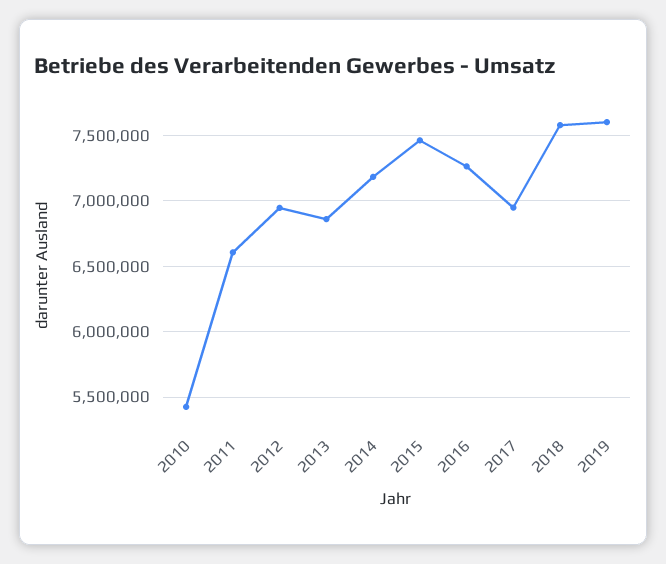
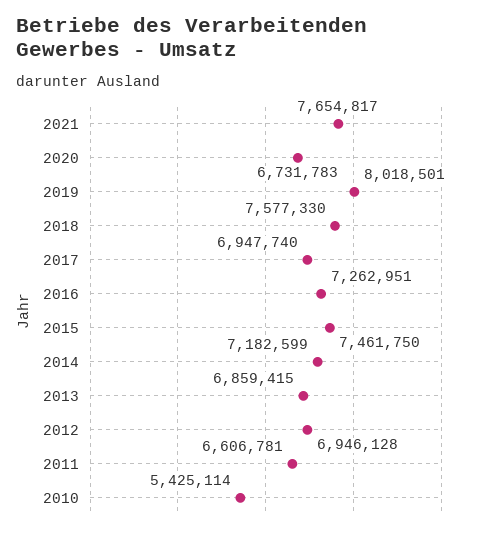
2019: 7600000 -> 8018501
2021: none -> 7654817
2020: none -> 6731783

